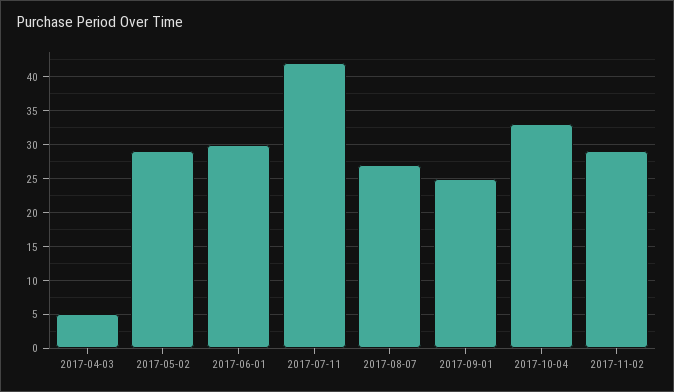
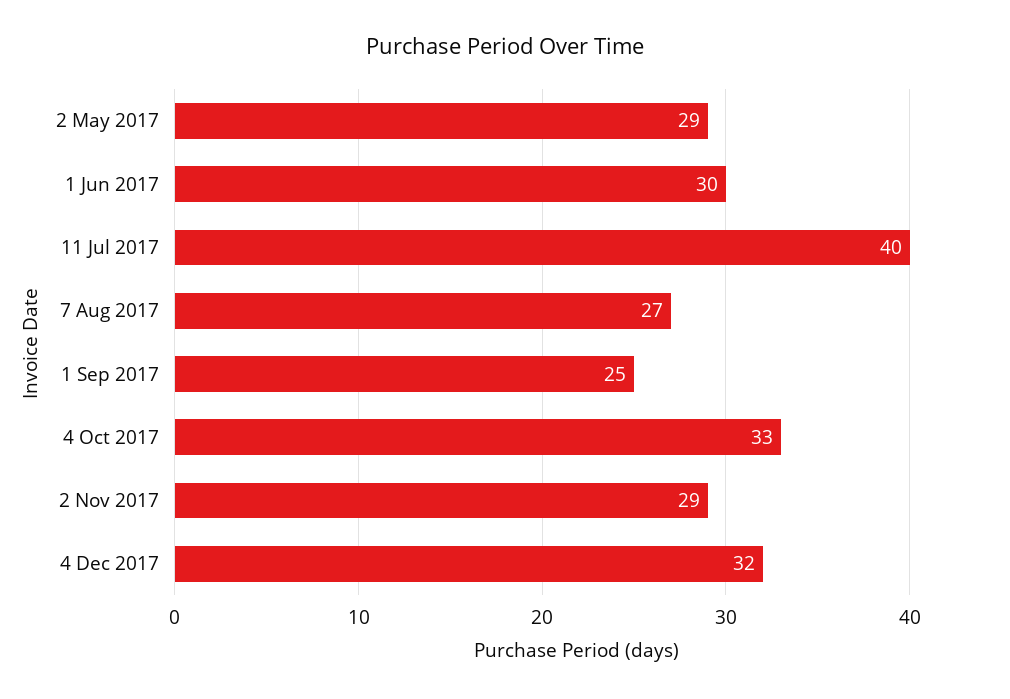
2017-04-03: 5 -> none
2017-07-11: 42 -> 40
4 Dec 2017: none -> 32

